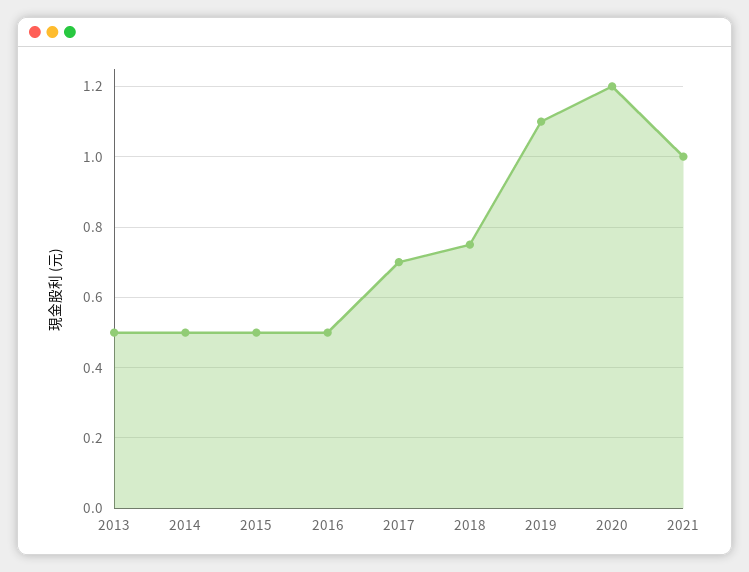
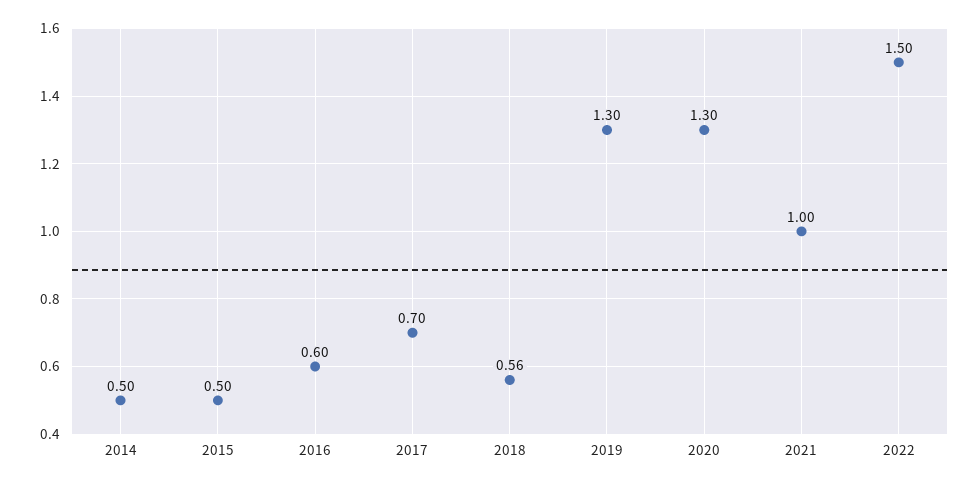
2013: 0.5 -> none
2016: 0.5 -> 0.6
2018: 0.75 -> 0.56
2019: 1.1 -> 1.3
2020: 1.2 -> 1.3
2022: none -> 1.5

